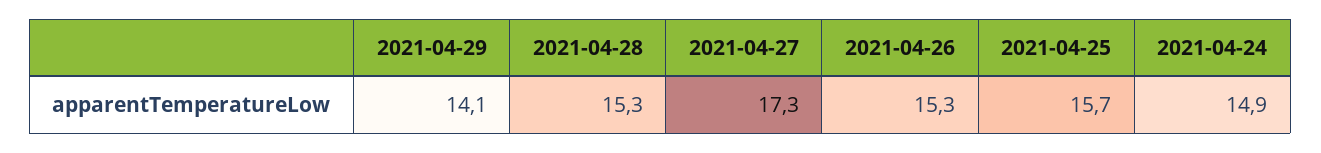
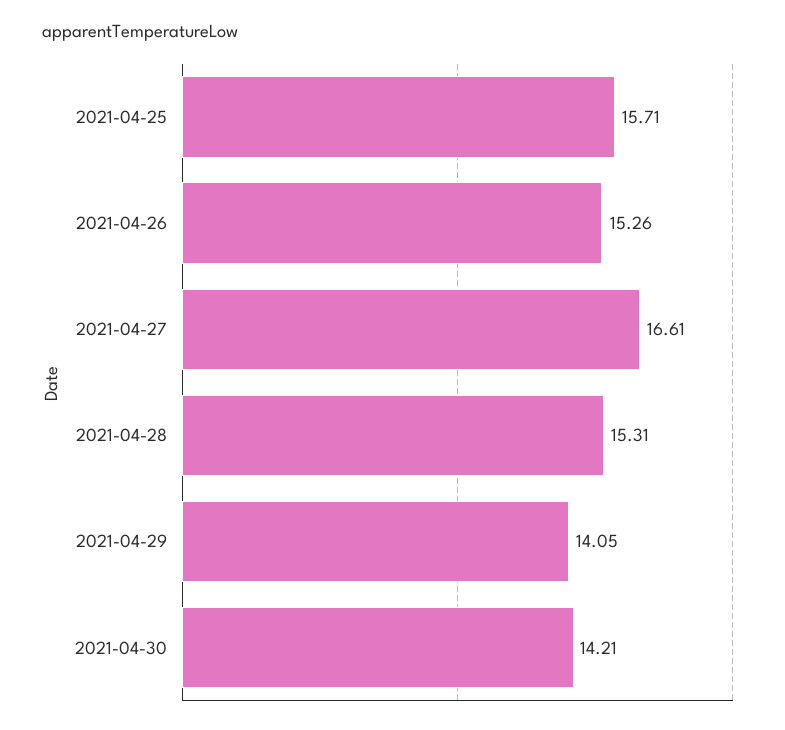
2021-04-27: 17.3 -> 16.61
2021-04-24: 14.9 -> none
2021-04-30: none -> 14.21

